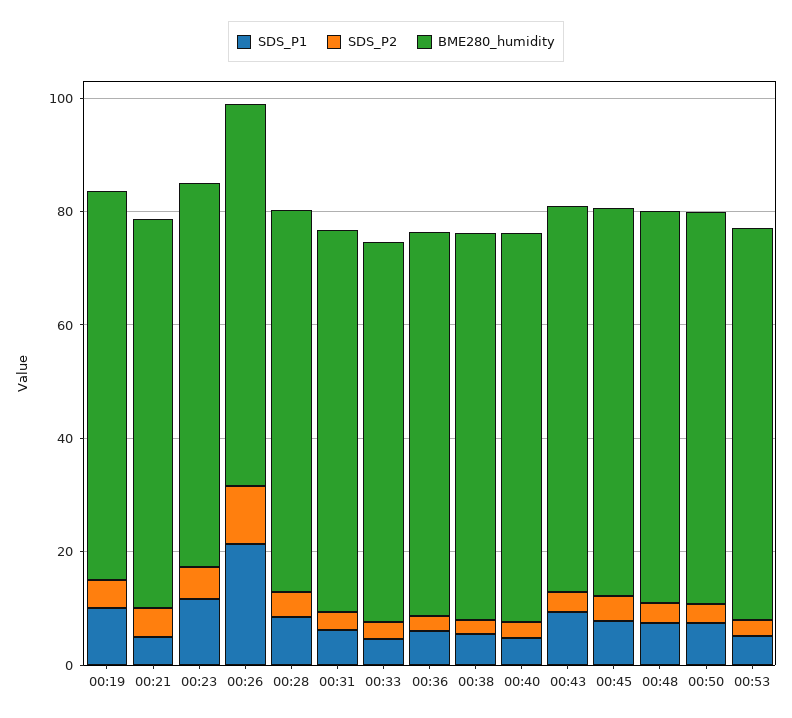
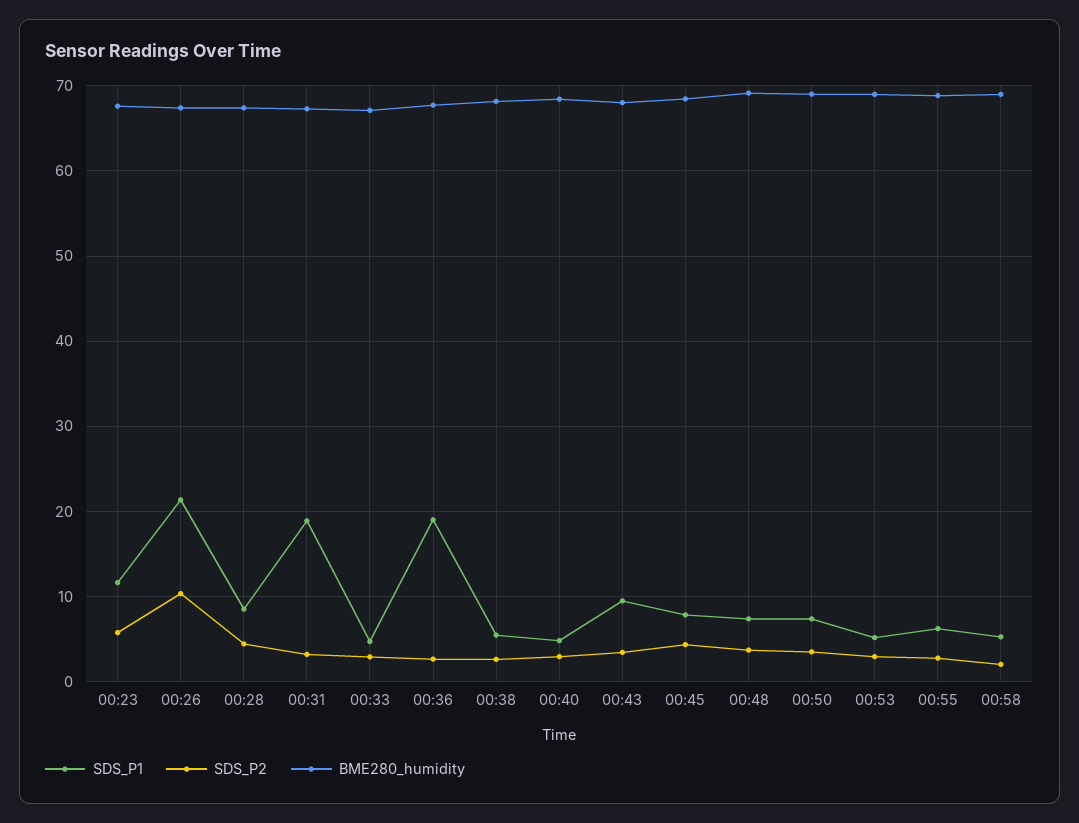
SDS_P1, 00:19: 10 -> none
SDS_P2, 00:19: 5 -> none
BME280_humidity, 00:19: 70 -> none
SDS_P1, 00:21: 5 -> none
SDS_P2, 00:21: 5 -> none
BME280_humidity, 00:21: 70 -> none
SDS_P1, 00:31: 5 -> 19
SDS_P1, 00:36: 5 -> 19
SDS_P1, 00:55: none -> 6
SDS_P2, 00:55: none -> 3
BME280_humidity, 00:55: none -> 69
SDS_P1, 00:58: none -> 5
SDS_P2, 00:58: none -> 2
BME280_humidity, 00:58: none -> 69

